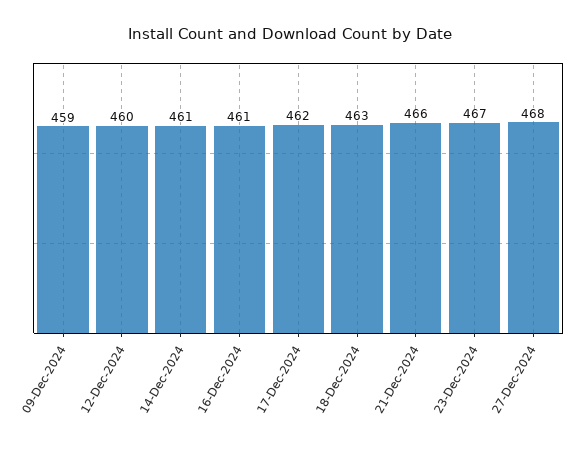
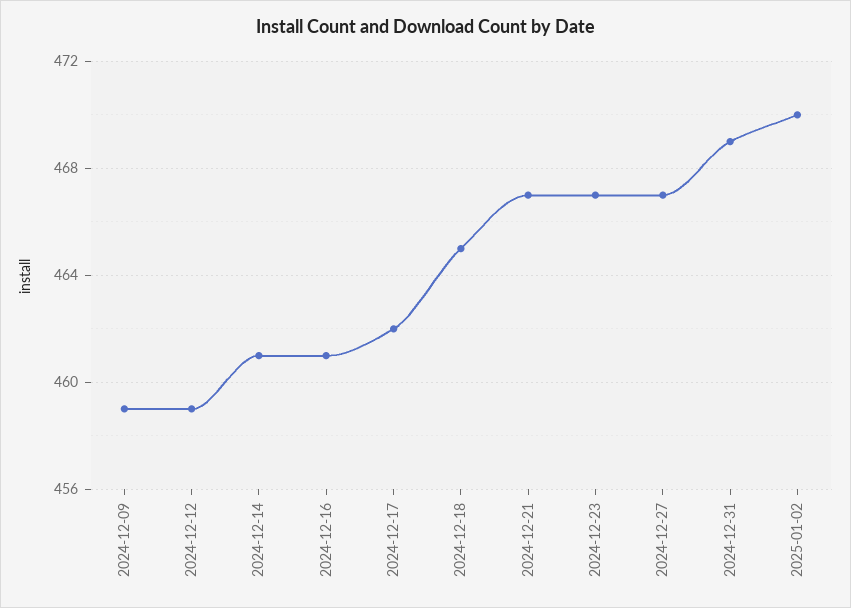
12-Dec-2024: 460 -> 459
18-Dec-2024: 463 -> 465
21-Dec-2024: 466 -> 467
27-Dec-2024: 468 -> 467
2024-12-31: none -> 469
2025-01-02: none -> 470

